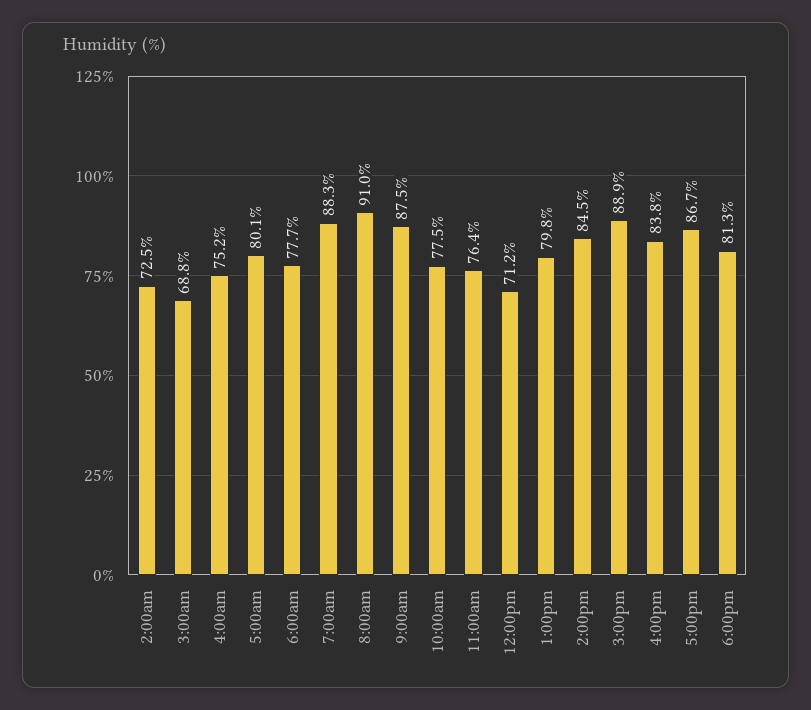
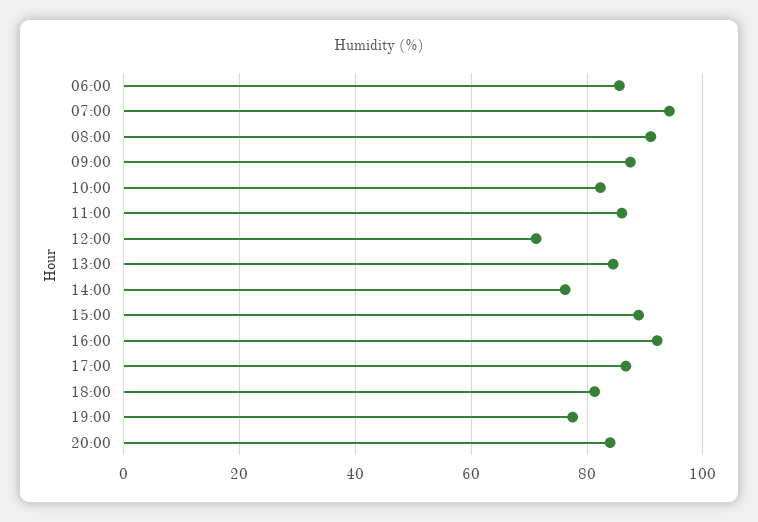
2:00am: 72.5 -> none
3:00am: 68.8 -> none
4:00am: 75.2 -> none
5:00am: 80.1 -> none
6:00am: 77.7 -> 86
7:00am: 88.3 -> 94
10:00am: 77.5 -> 82
11:00am: 76.4 -> 86
1:00pm: 79.8 -> 84
2:00pm: 84.5 -> 76
4:00pm: 83.8 -> 92
19:00: none -> 78
20:00: none -> 84

